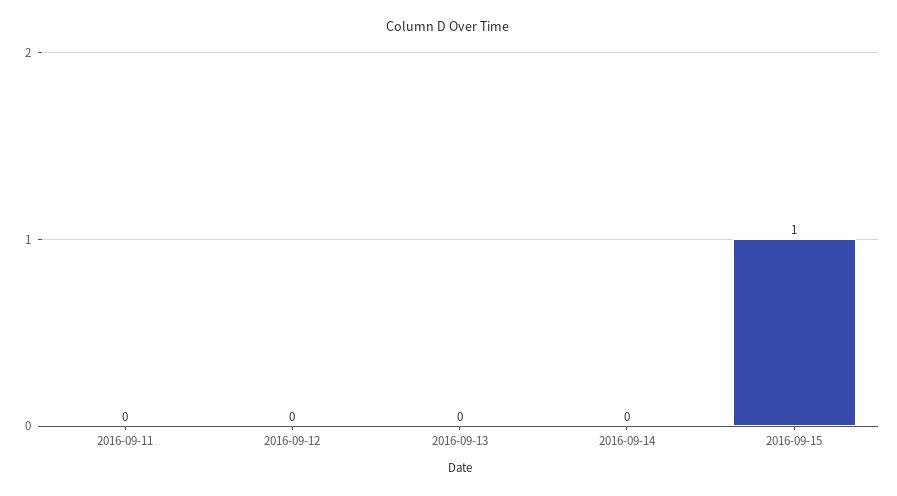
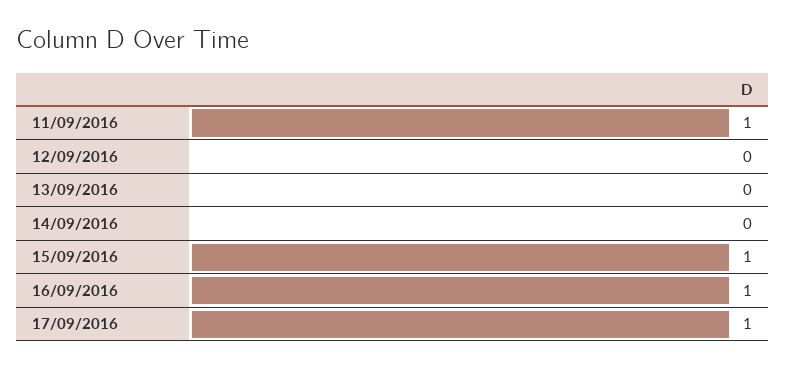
2016-09-11: 0 -> 1
16/09/2016: none -> 1
17/09/2016: none -> 1

